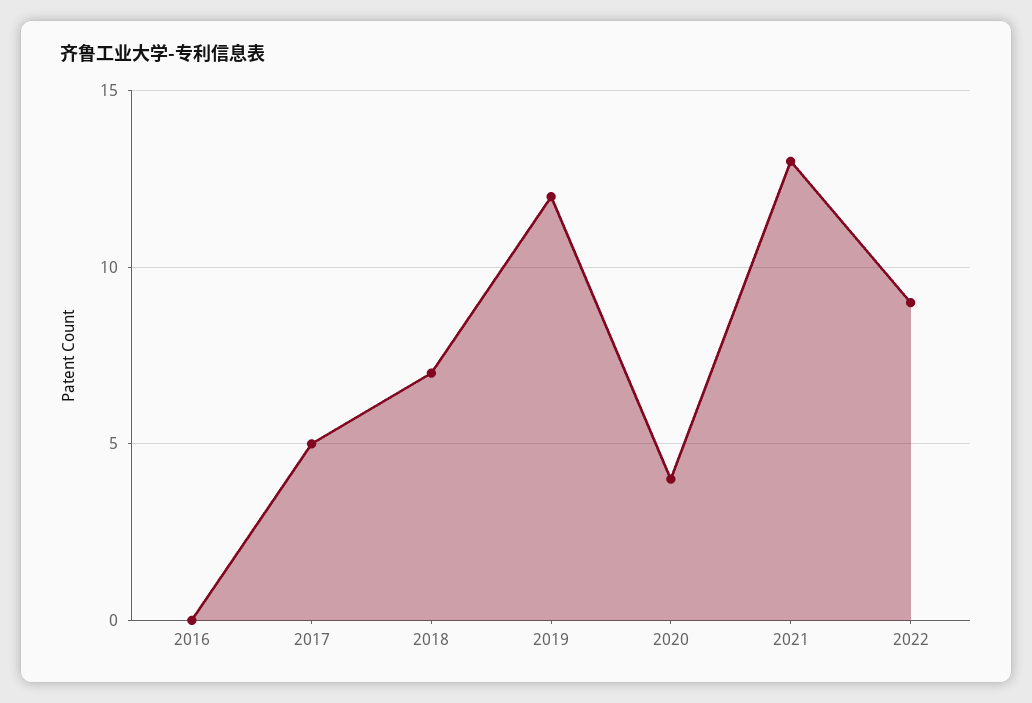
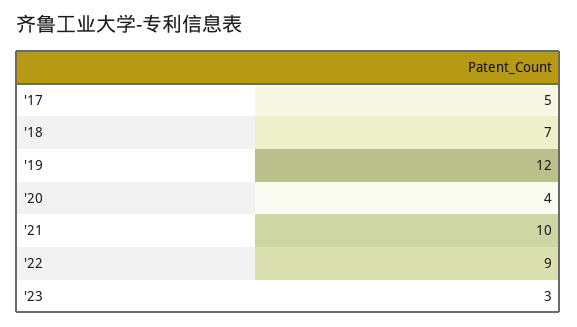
2016: 0 -> none
2021: 13 -> 10
'23: none -> 3

